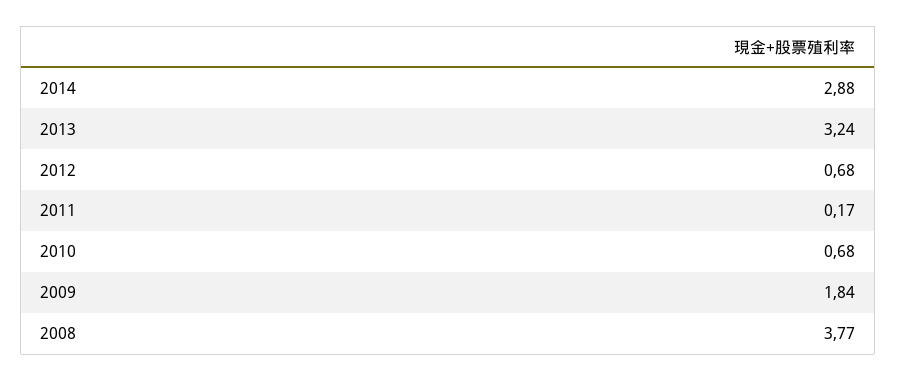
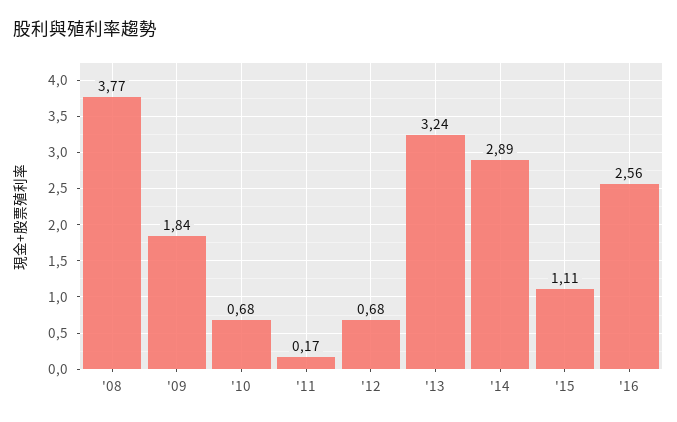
2014: 2.88 -> 2.89
'15: none -> 1.11
'16: none -> 2.56

